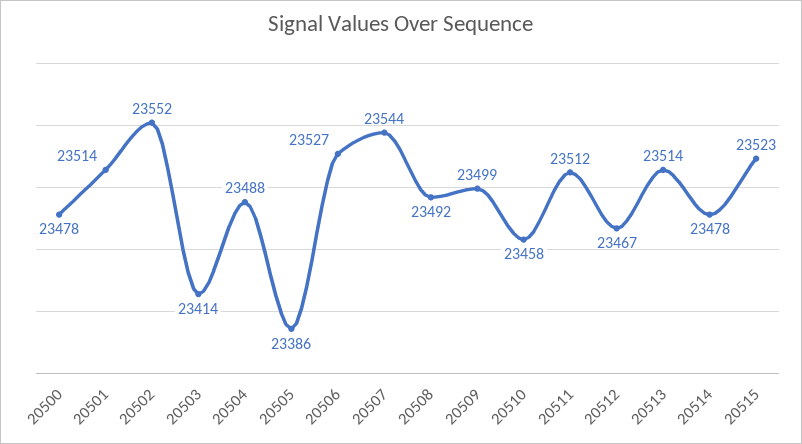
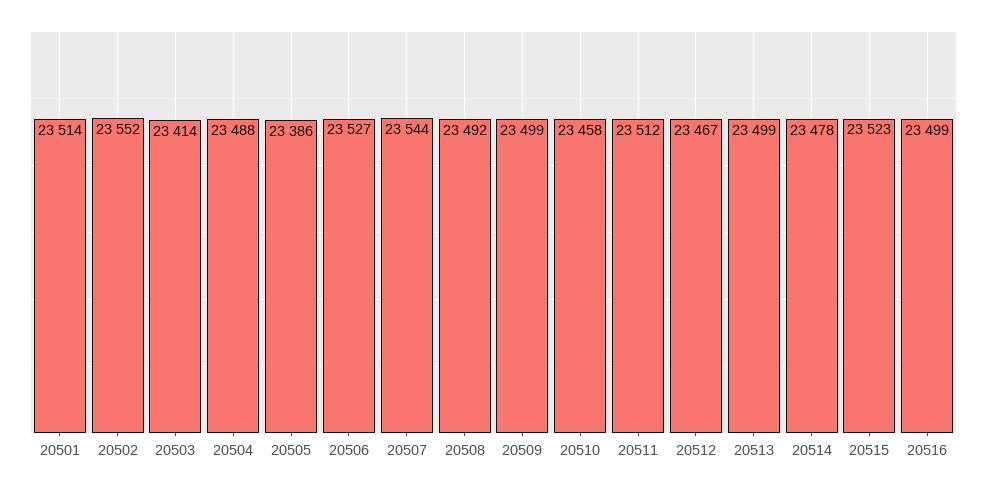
20500: 23478 -> none
20513: 23514 -> 23499
20516: none -> 23499

